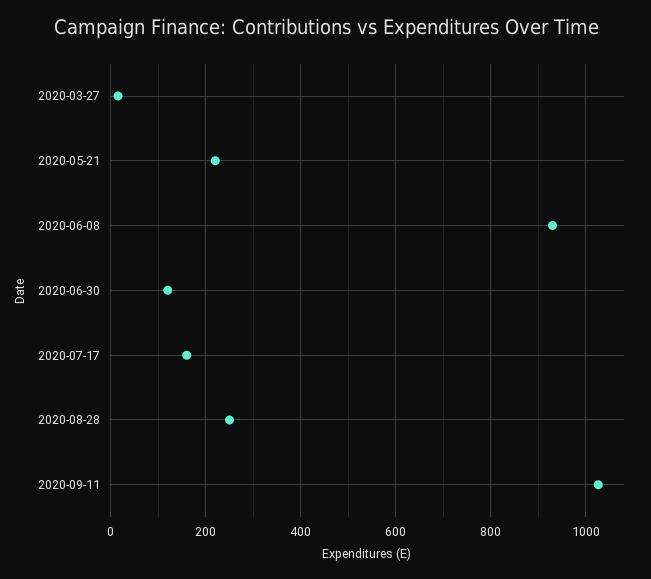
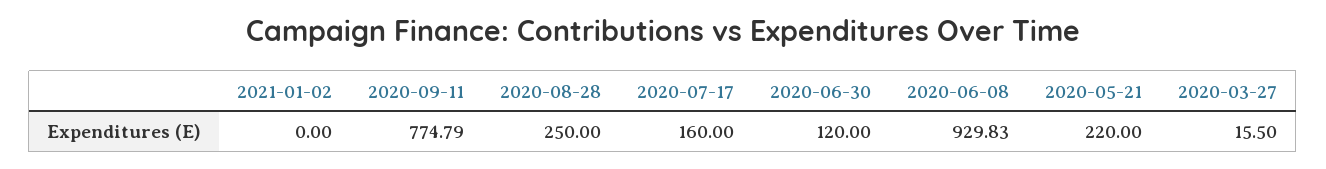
2020-09-11: 1020 -> 774.79
2021-01-02: none -> 0

